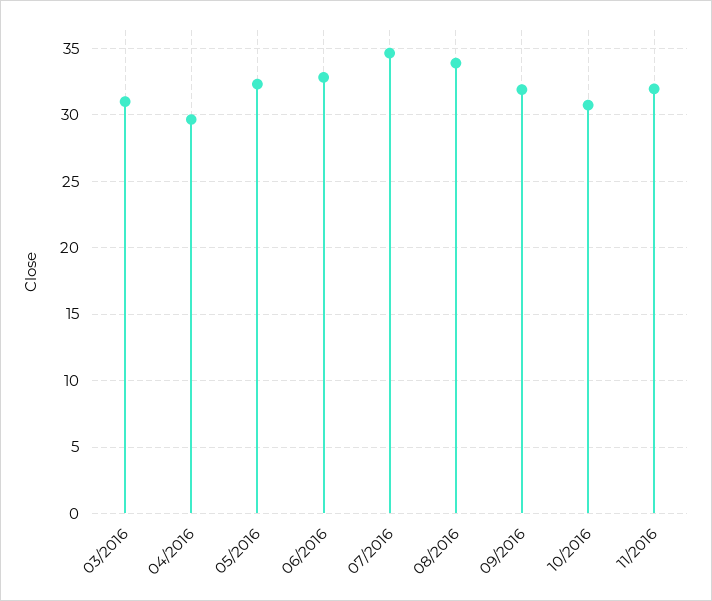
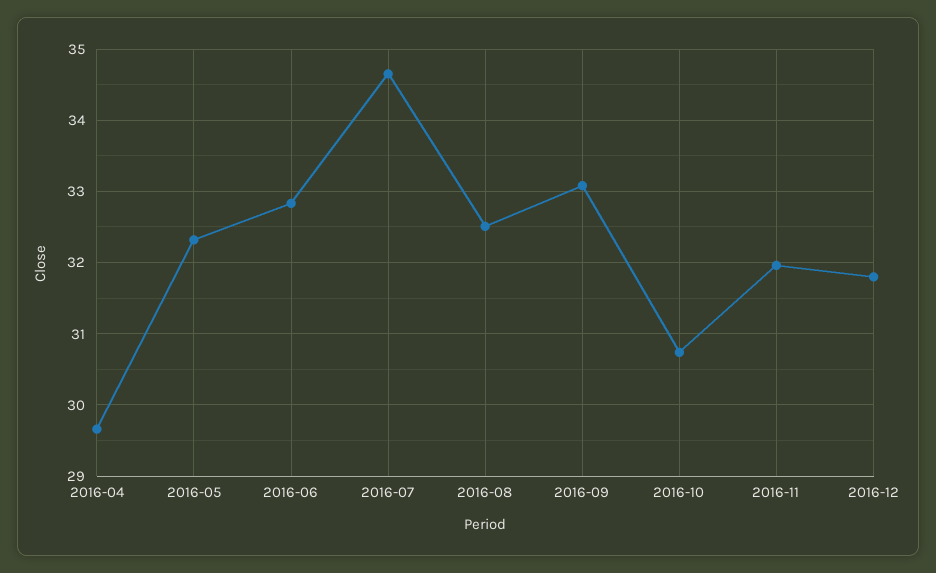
03/2016: 31 -> none
08/2016: 34 -> 32.5
09/2016: 32 -> 33.1
2016-12: none -> 31.8

